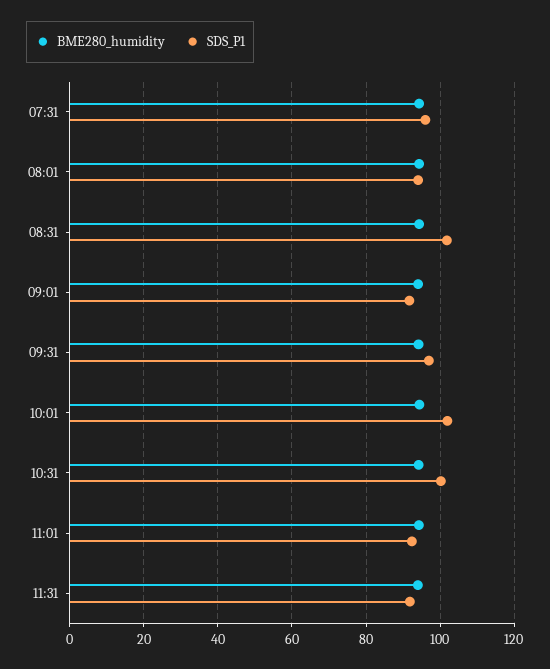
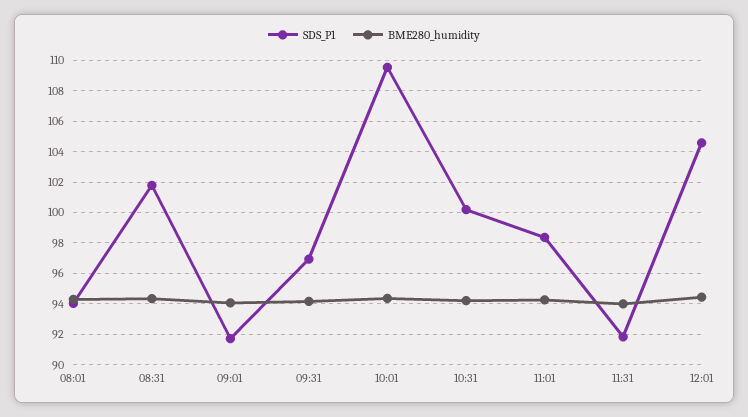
BME280_humidity, 07:31: 94 -> none
SDS_P1, 07:31: 96 -> none
SDS_P1, 10:01: 102 -> 109.5
SDS_P1, 11:01: 92 -> 98.5
SDS_P1, 12:01: none -> 104.5
BME280_humidity, 12:01: none -> 94.5

